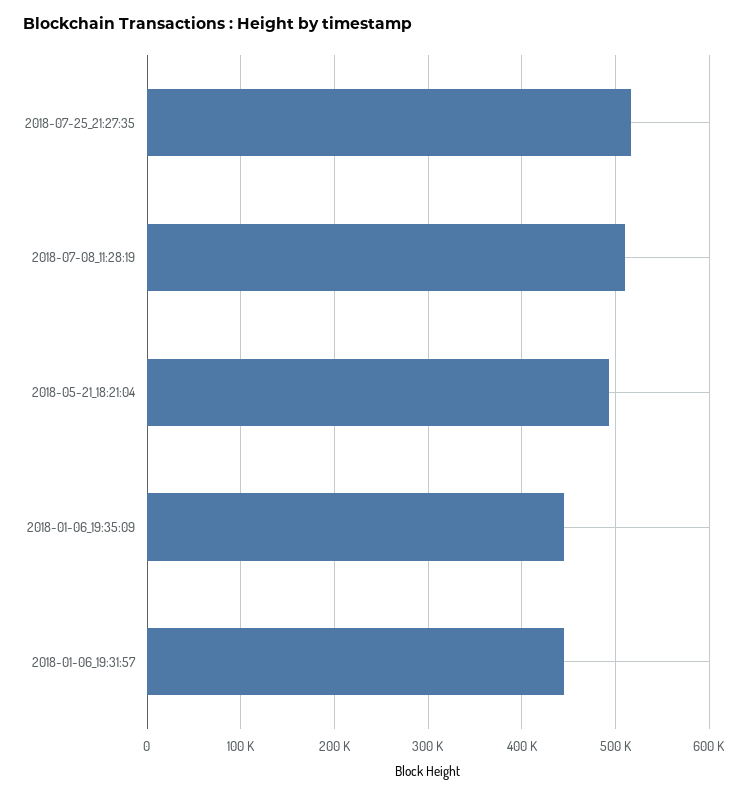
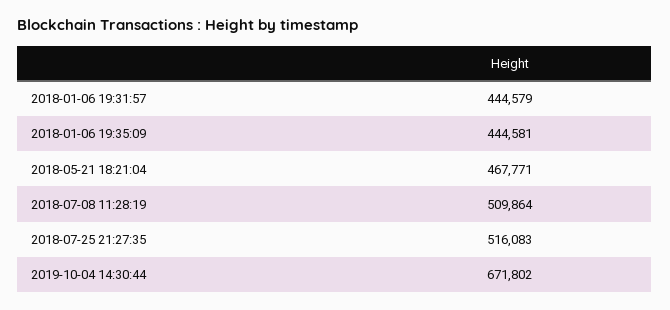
2018-05-21_18:21:04: 490000 -> 467771
2019-10-04 14:30:44: none -> 671802

